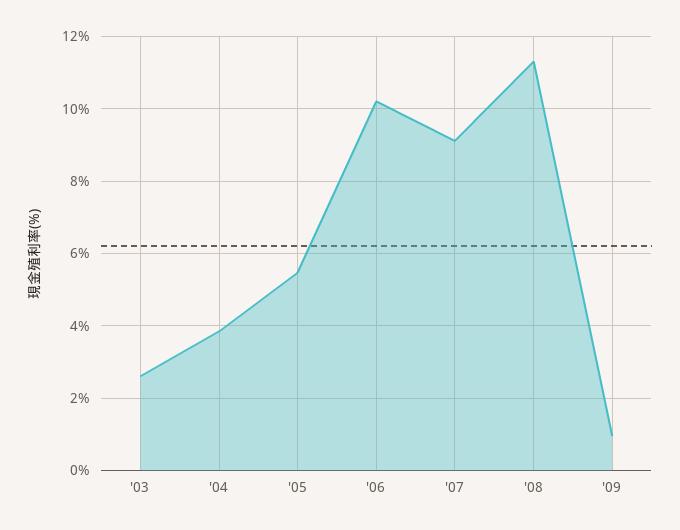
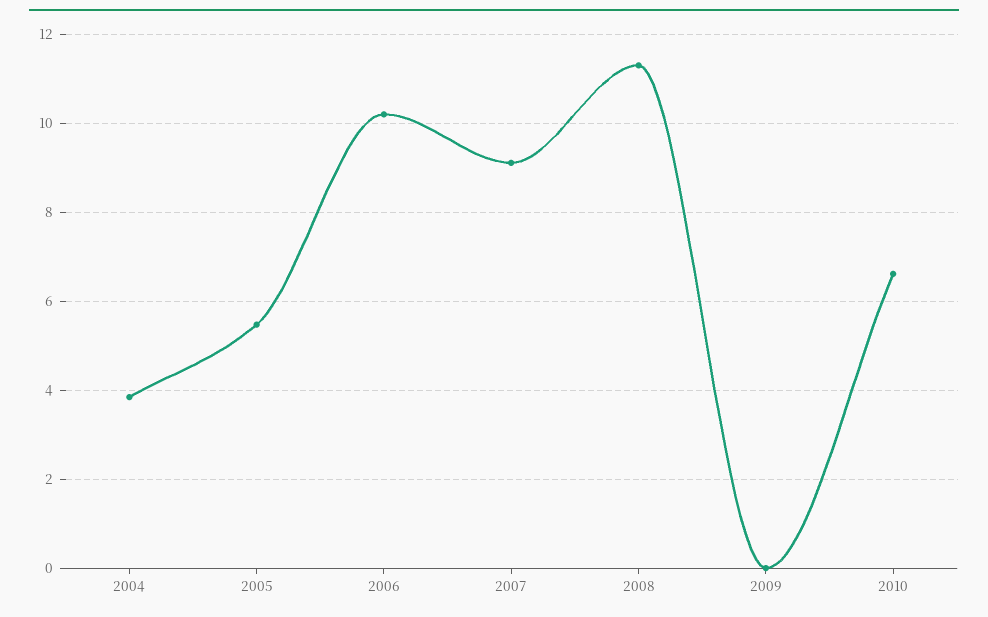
'03: 2.6 -> none
'09: 1 -> 0
2010: none -> 6.6

